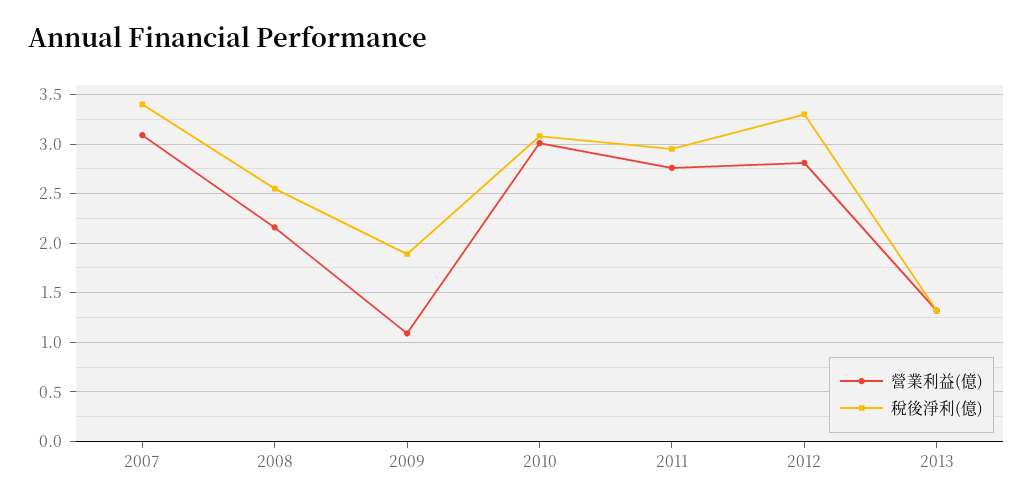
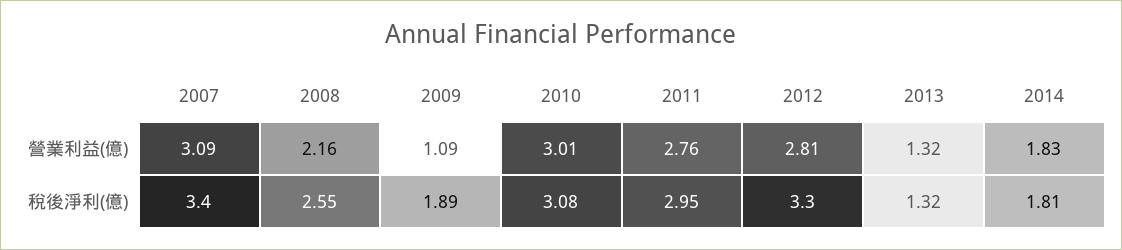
營業利益(億), 2014: none -> 1.83
稅後淨利(億), 2014: none -> 1.81

